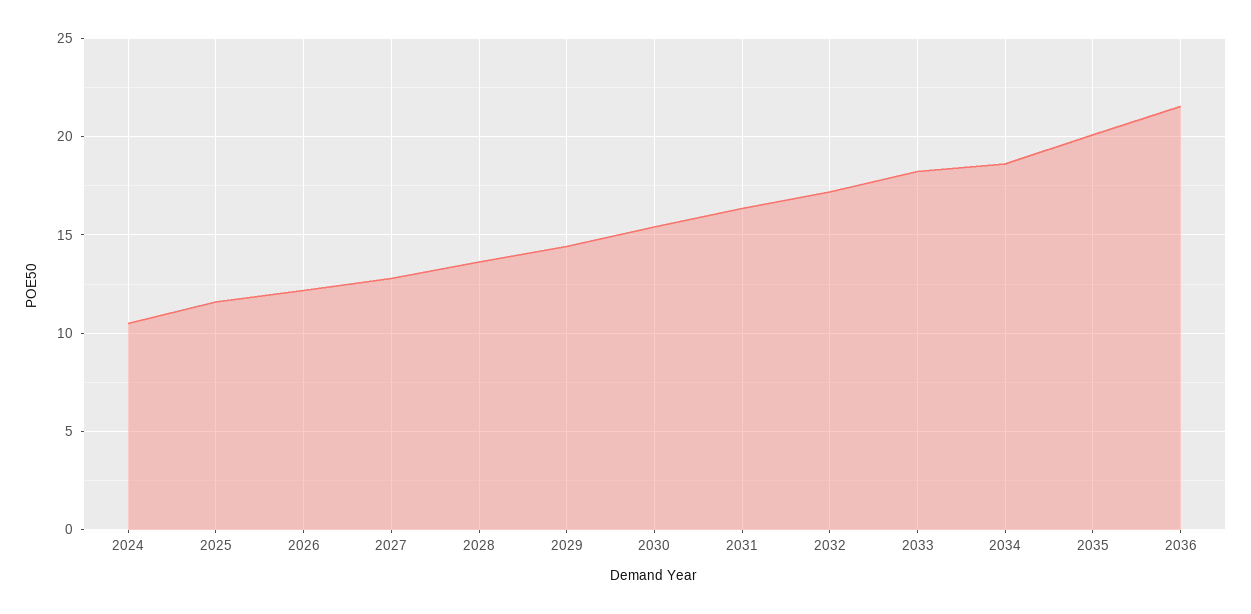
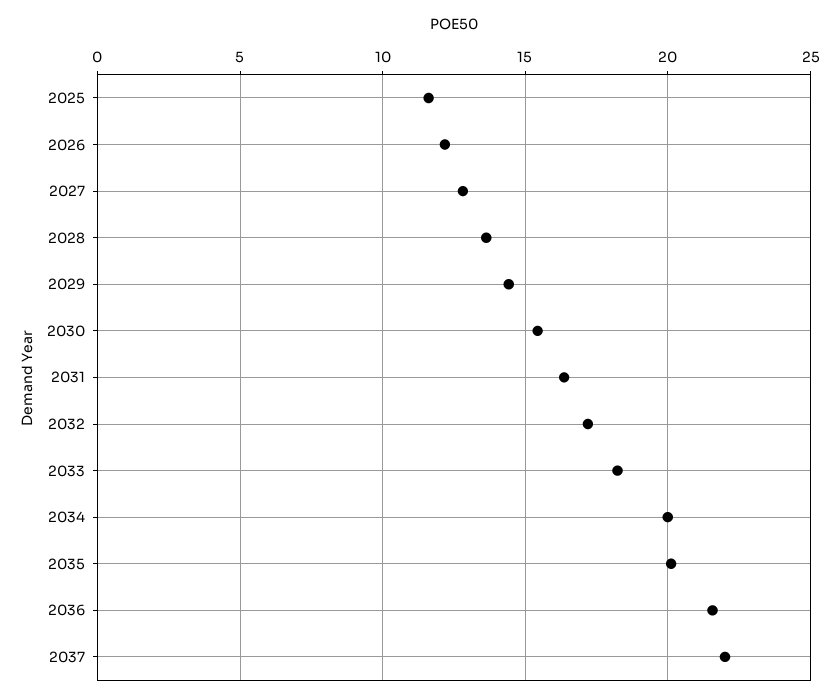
2024: 10.5 -> none
2034: 18.5 -> 20
2037: none -> 22

